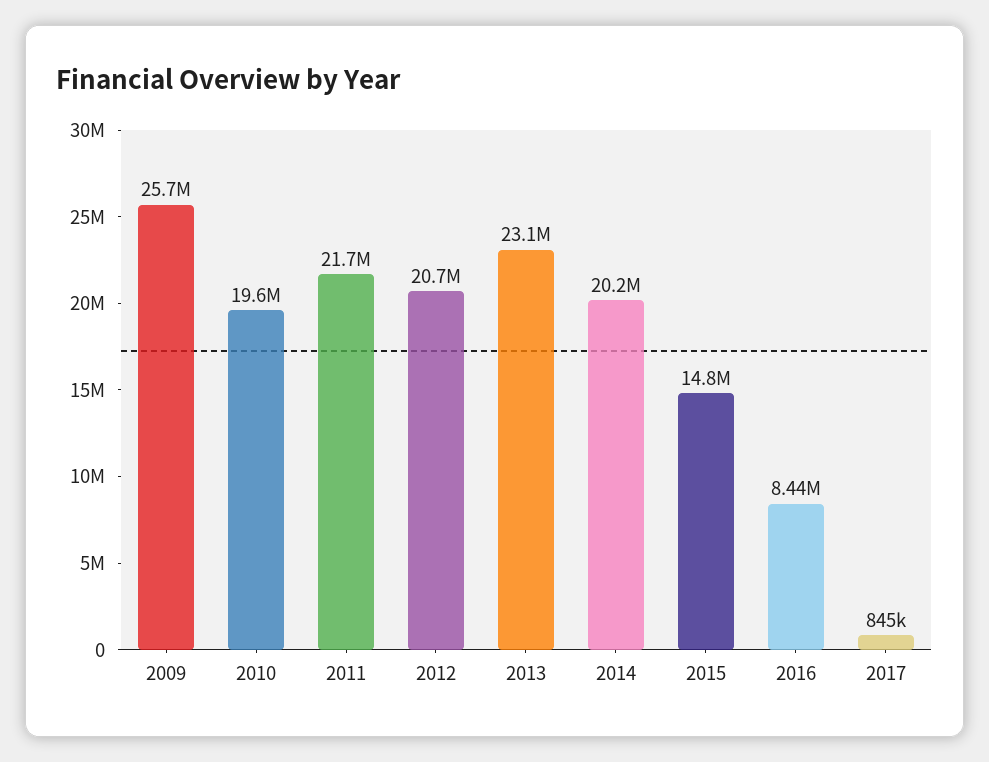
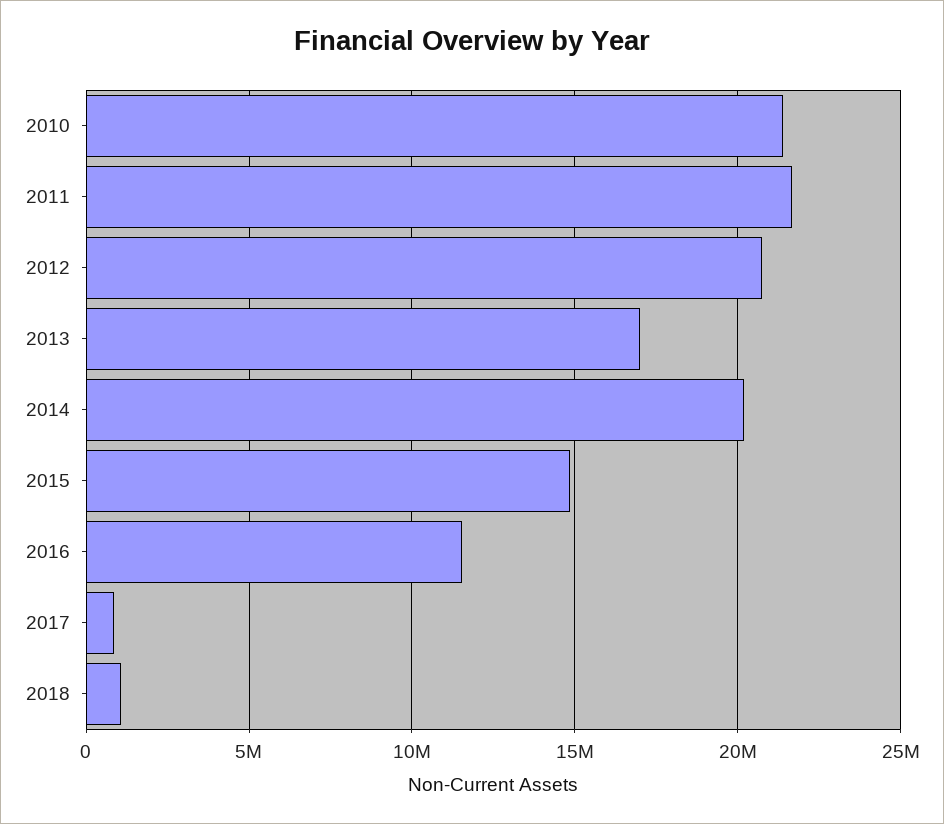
2009: 25700000 -> none
2010: 19600000 -> 21500000
2013: 23100000 -> 17000000
2016: 8440000 -> 11500000
2018: none -> 1000000

